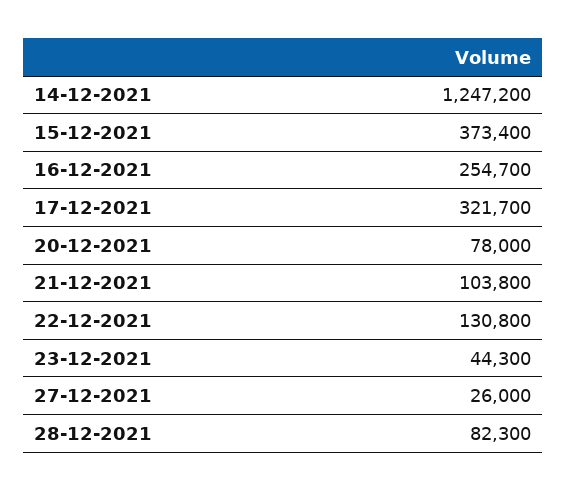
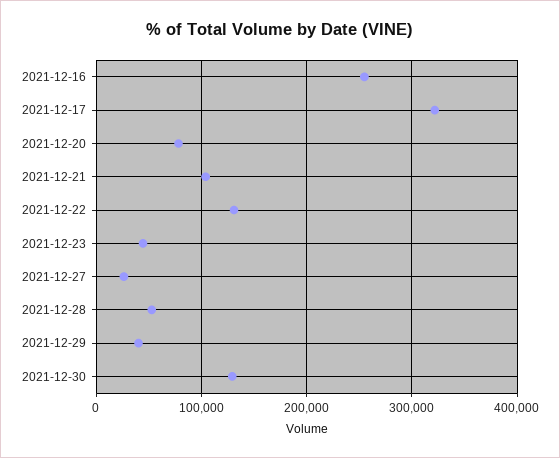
14-12-2021: 1247200 -> none
15-12-2021: 373400 -> none
28-12-2021: 82300 -> 50000
2021-12-29: none -> 40000
2021-12-30: none -> 130000

